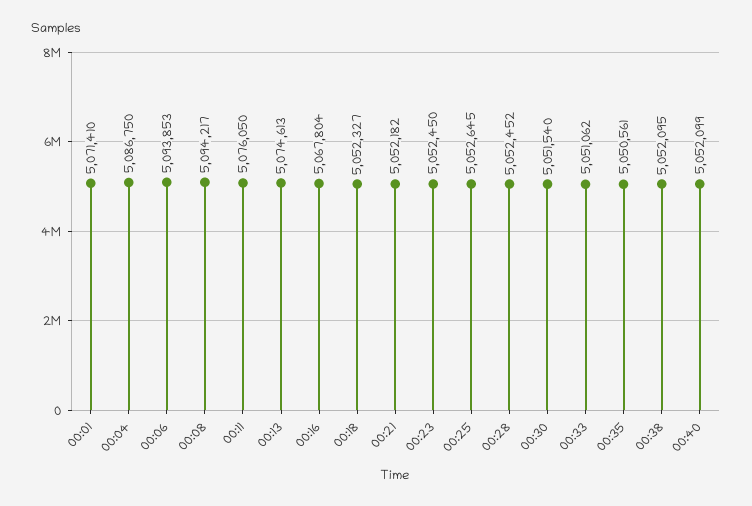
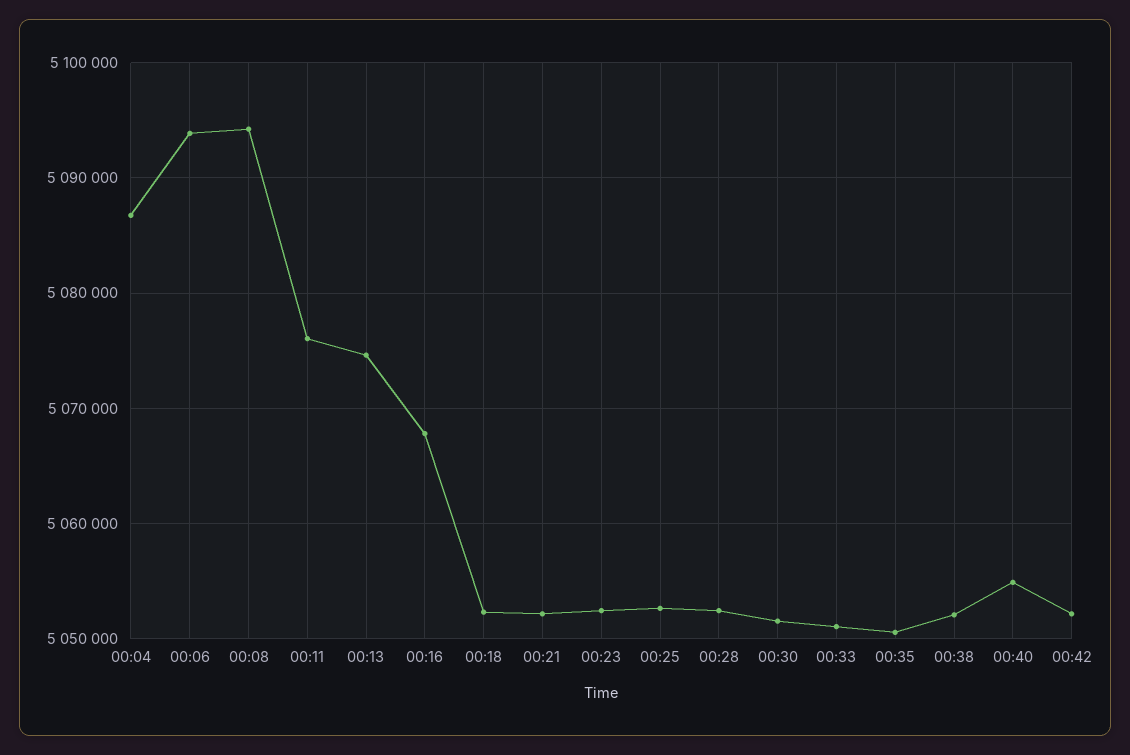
00:01: 5071410 -> none
00:40: 5052099 -> 5055000
00:42: none -> 5052000

